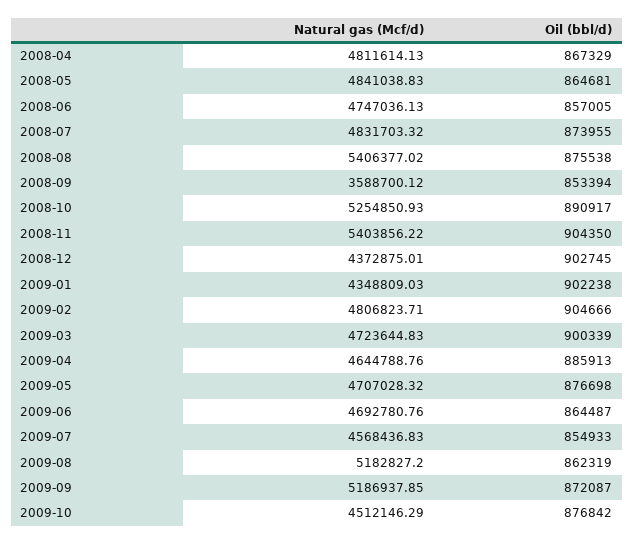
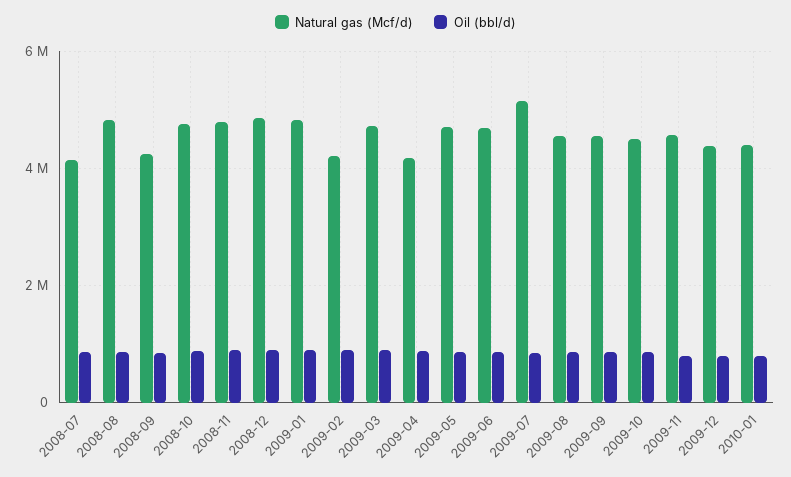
Natural gas (Mcf/d), 2008-04: 4811614.13 -> none
Oil (bbl/d), 2008-04: 867329 -> none
Natural gas (Mcf/d), 2008-05: 4841038.83 -> none
Oil (bbl/d), 2008-05: 864681 -> none
Natural gas (Mcf/d), 2008-06: 4747036.13 -> none
Oil (bbl/d), 2008-06: 857005 -> none
Natural gas (Mcf/d), 2008-07: 4831703.32 -> 4200000
Natural gas (Mcf/d), 2008-08: 5406377.02 -> 4800000
Natural gas (Mcf/d), 2008-09: 3588700.12 -> 4200000
Natural gas (Mcf/d), 2008-10: 5254850.93 -> 4800000
Natural gas (Mcf/d), 2008-11: 5403856.22 -> 4800000
Natural gas (Mcf/d), 2008-12: 4372875.01 -> 4800000
Natural gas (Mcf/d), 2009-01: 4348809.03 -> 4800000
Natural gas (Mcf/d), 2009-02: 4806823.71 -> 4200000
Natural gas (Mcf/d), 2009-04: 4644788.76 -> 4200000
Natural gas (Mcf/d), 2009-07: 4568436.83 -> 5200000
Natural gas (Mcf/d), 2009-08: 5182827.2 -> 4600000
Natural gas (Mcf/d), 2009-09: 5186937.85 -> 4600000
Natural gas (Mcf/d), 2009-11: none -> 4600000
Oil (bbl/d), 2009-11: none -> 800000
Natural gas (Mcf/d), 2009-12: none -> 4400000
Oil (bbl/d), 2009-12: none -> 800000
Natural gas (Mcf/d), 2010-01: none -> 4400000
Oil (bbl/d), 2010-01: none -> 800000

